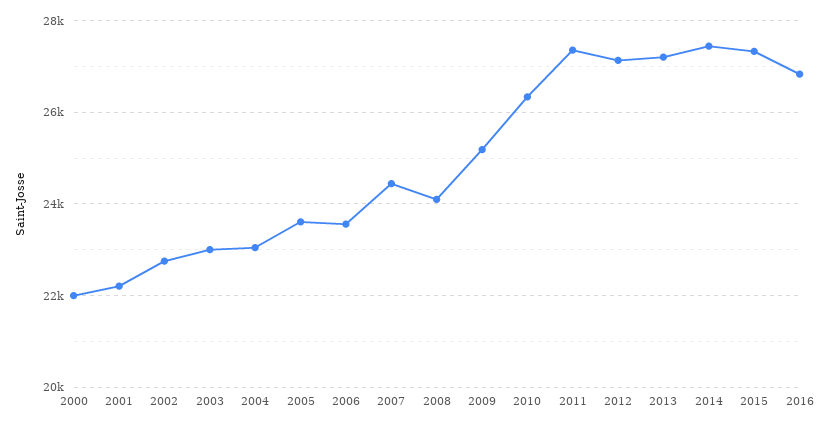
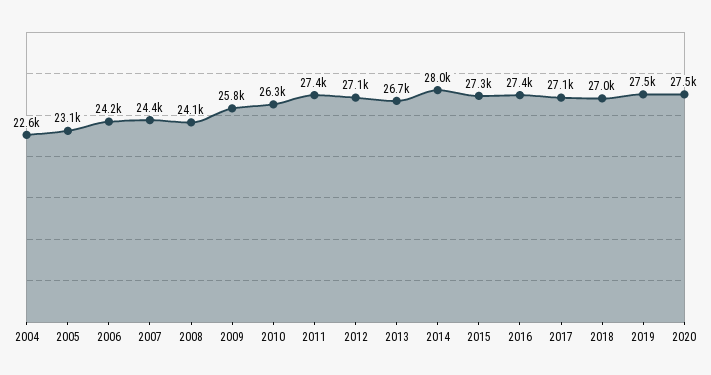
2000: 22000 -> none
2001: 22200 -> none
2002: 22800 -> none
2003: 23000 -> none
2004: 23000 -> 22600
2005: 23600 -> 23100
2006: 23600 -> 24200
2009: 25200 -> 25800
2013: 27200 -> 26700
2014: 27400 -> 28000
2016: 26800 -> 27400
2017: none -> 27100
2018: none -> 27000
2019: none -> 27500
2020: none -> 27500

